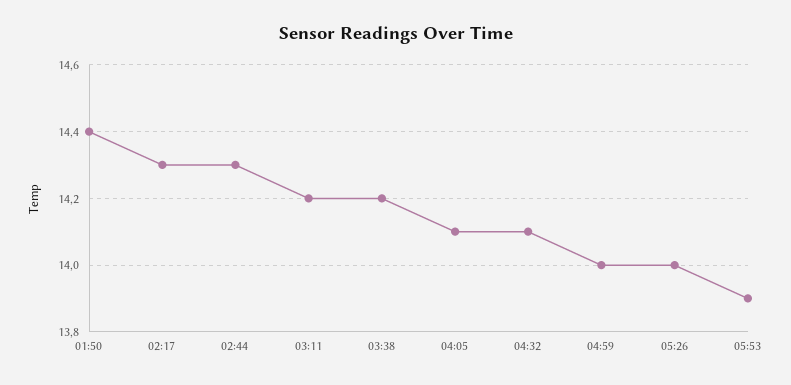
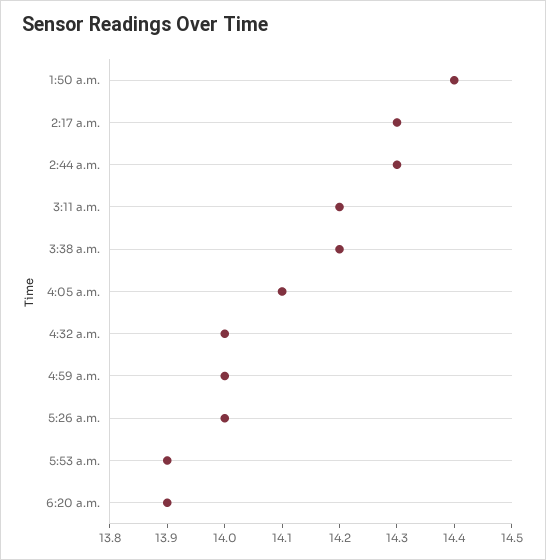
04:32: 14.1 -> 14
6:20 a.m.: none -> 13.9

